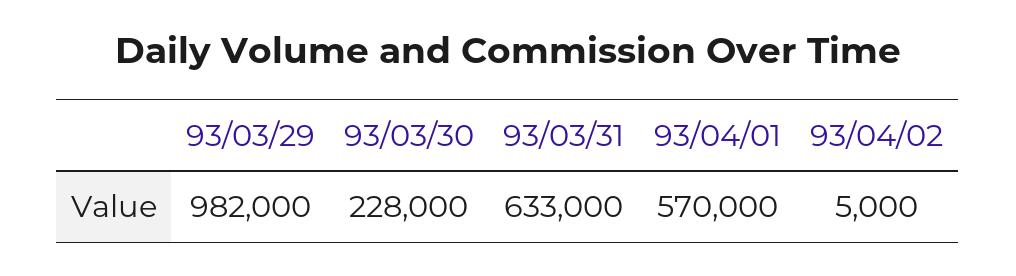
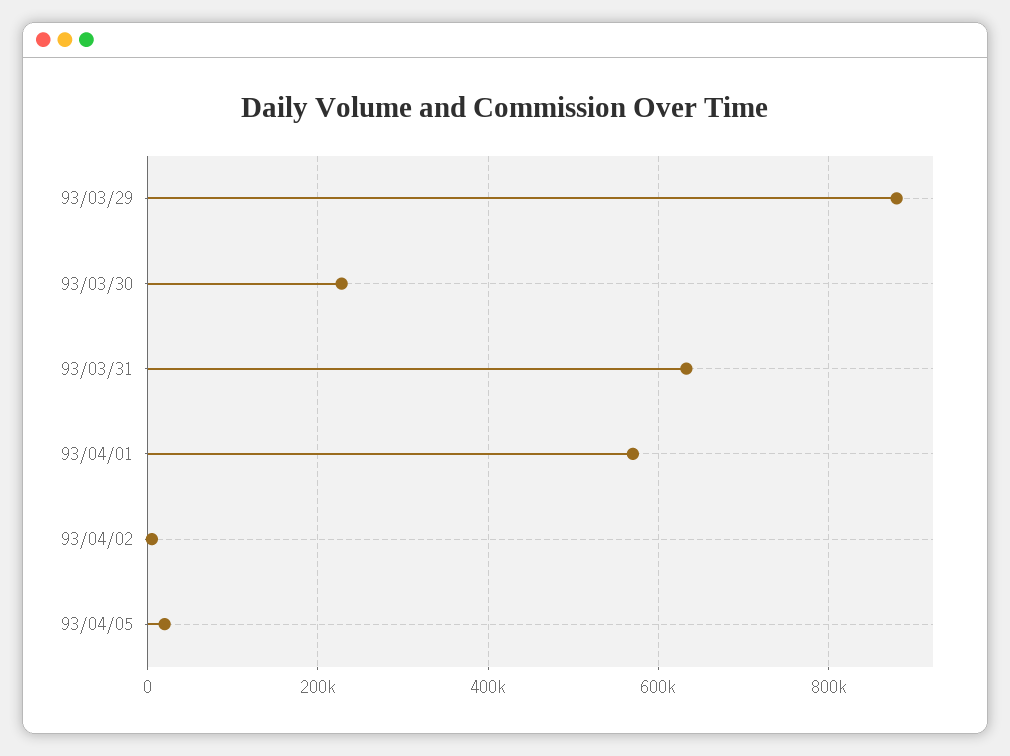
93/03/29: 982000 -> 880000
93/04/05: none -> 20000

